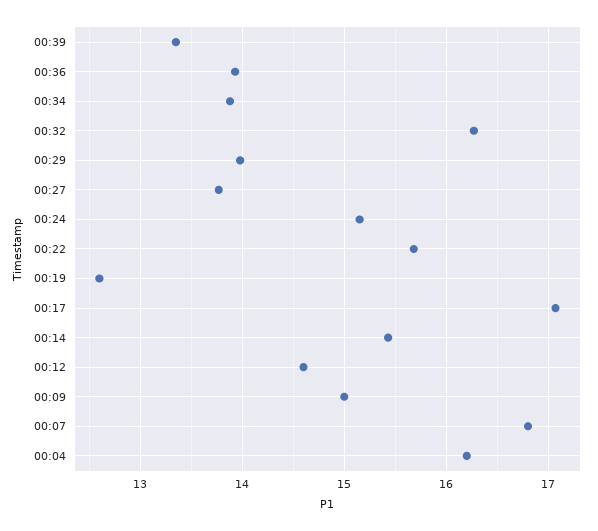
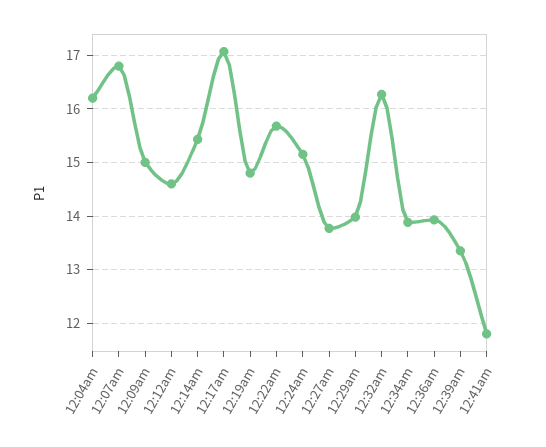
00:19: 12.6 -> 14.8
12:41am: none -> 11.8

